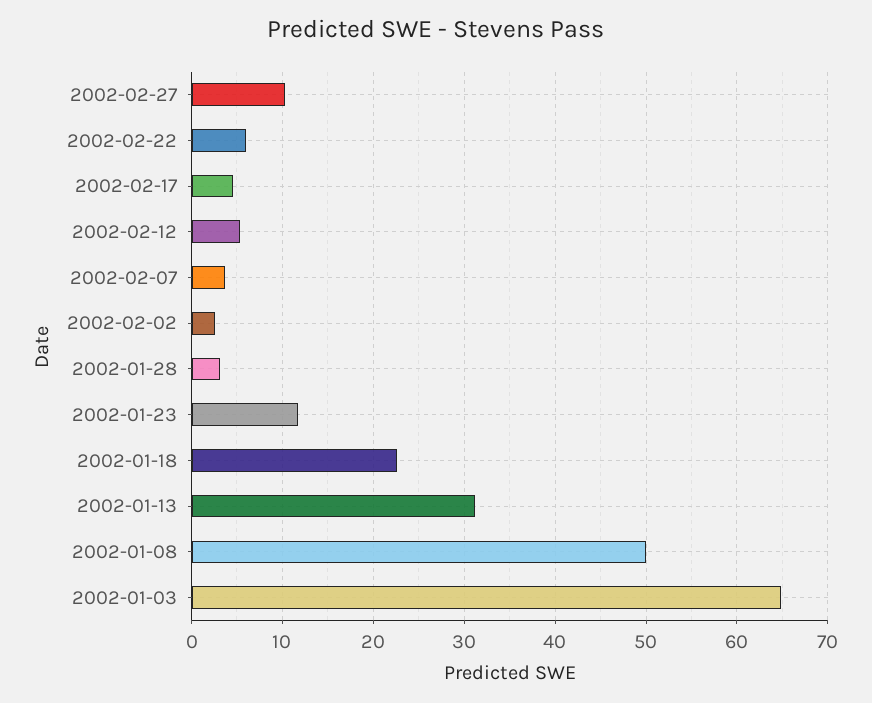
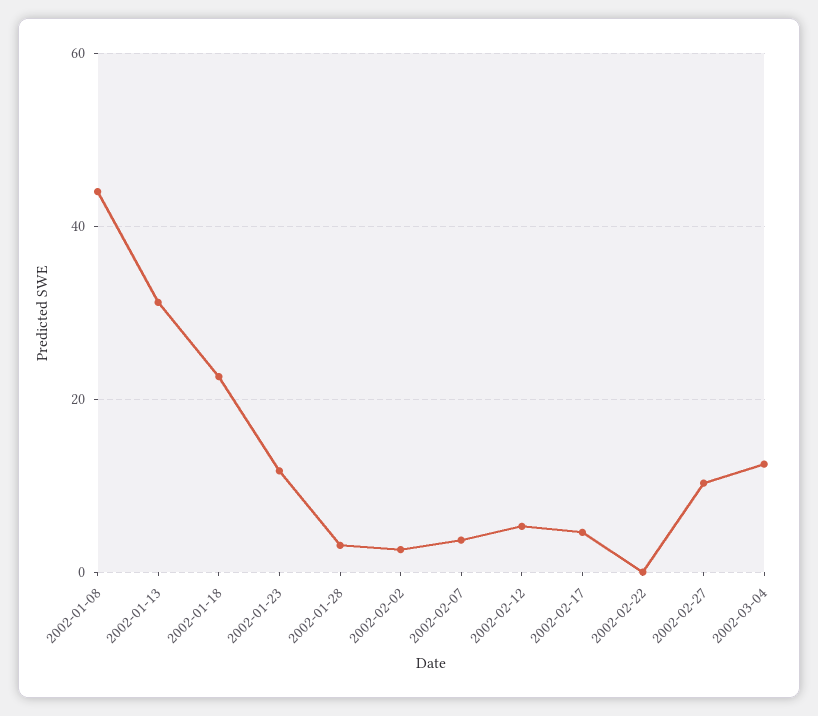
2002-02-22: 6 -> 0
2002-01-08: 50 -> 44
2002-01-03: 65 -> none
2002-03-04: none -> 12

